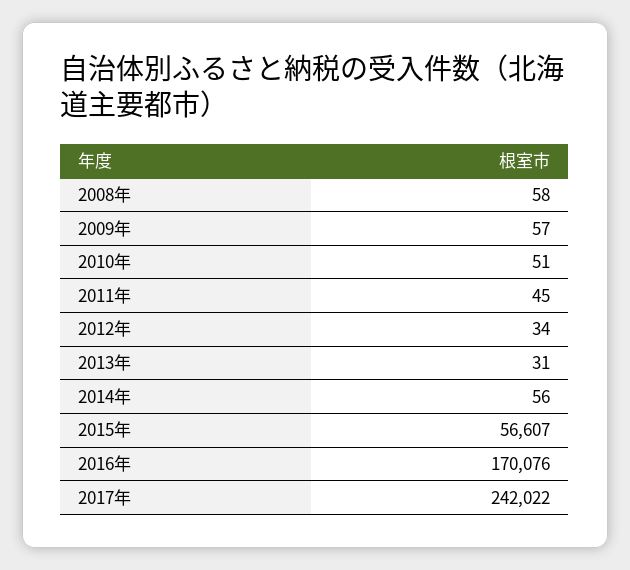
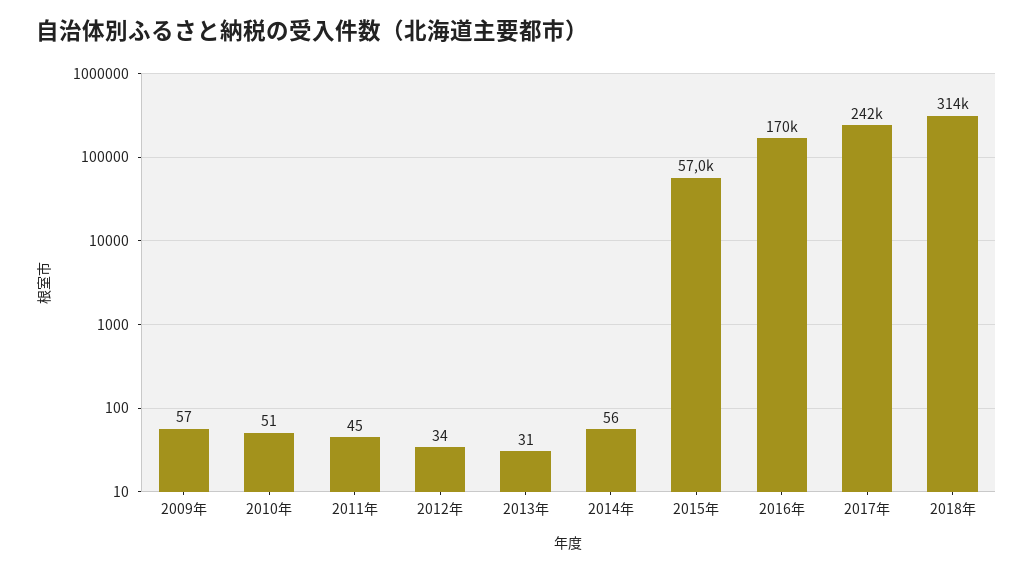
2008年: 58 -> none
2015年: 56607 -> 57000
2018年: none -> 314000

